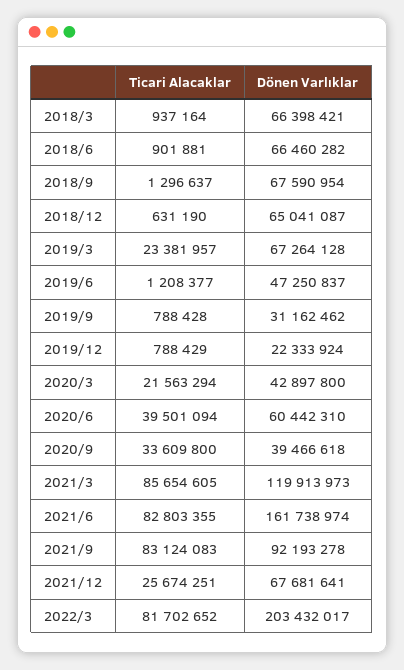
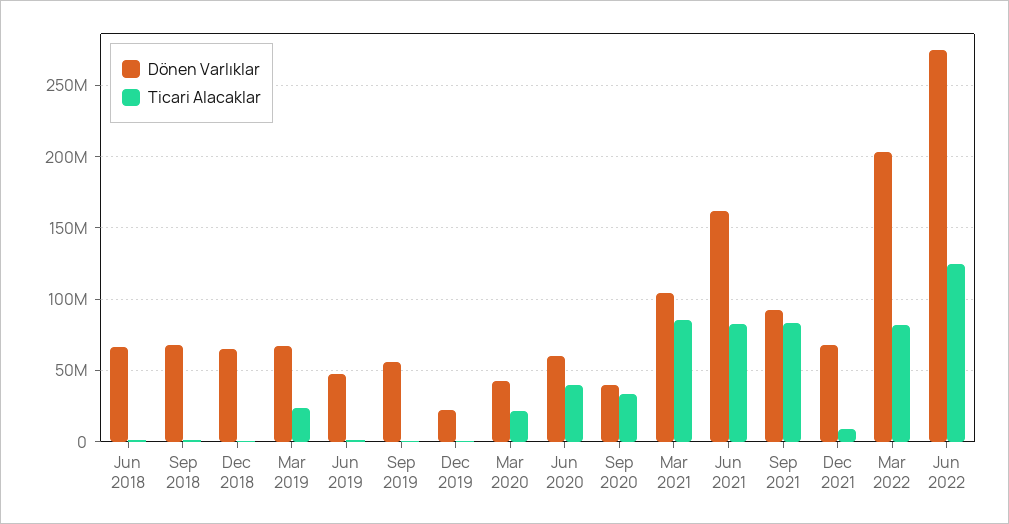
Ticari Alacaklar, 2018/3: 937164 -> none
Dönen Varlıklar, 2018/3: 66398421 -> none
Dönen Varlıklar, 2019/9: 31162462 -> 55000000
Dönen Varlıklar, 2021/3: 119913973 -> 105000000
Ticari Alacaklar, 2021/12: 25674251 -> 10000000
Dönen Varlıklar, Jun 2022: none -> 275000000
Ticari Alacaklar, Jun 2022: none -> 125000000

